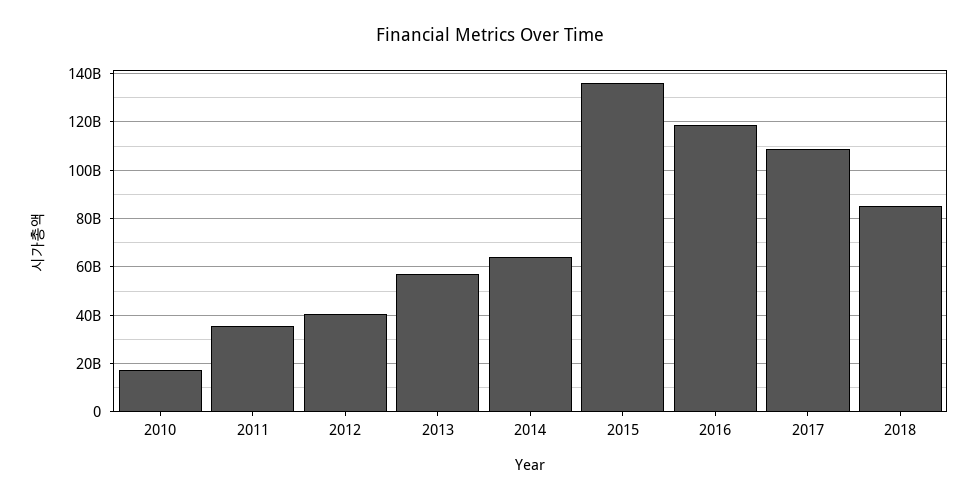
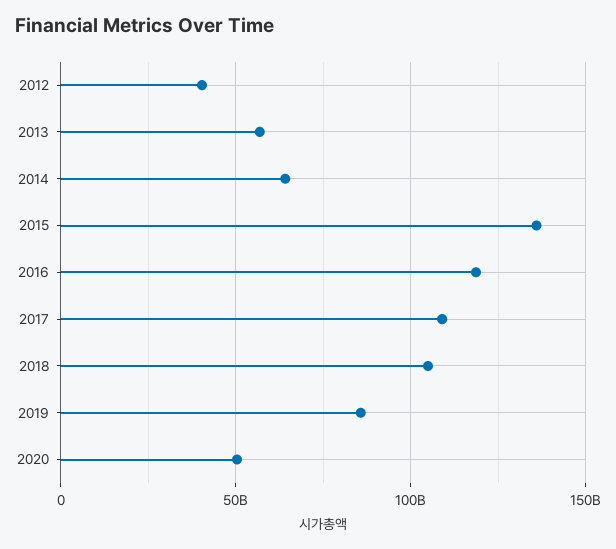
2010: 17500000000 -> none
2011: 35000000000 -> none
2018: 85000000000 -> 105000000000
2019: none -> 85000000000
2020: none -> 50000000000

